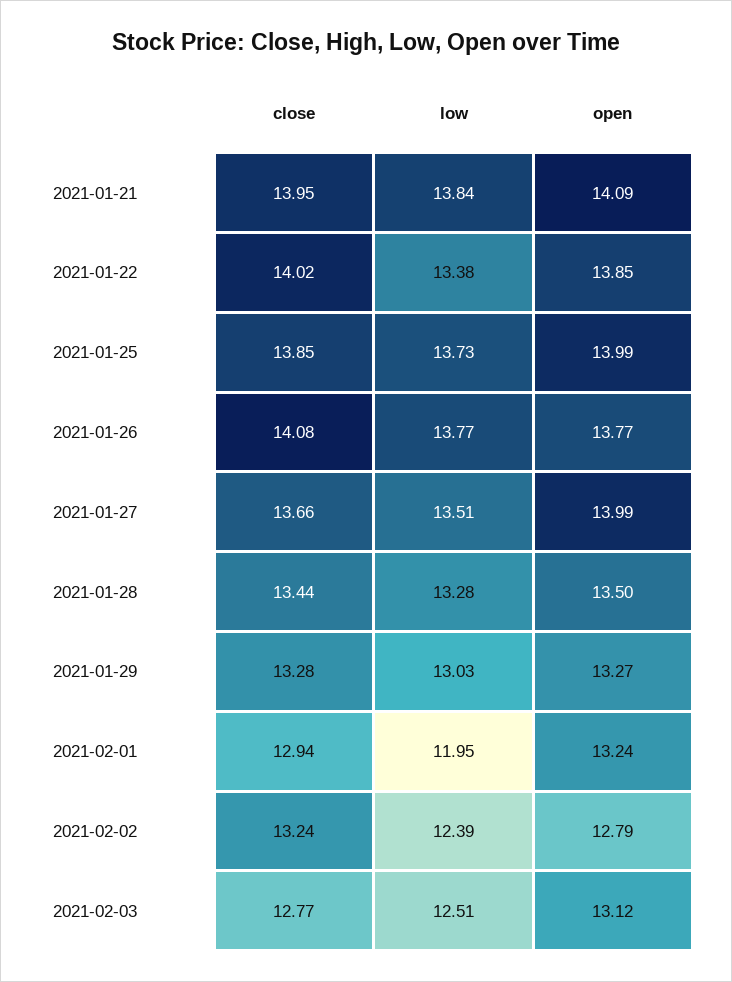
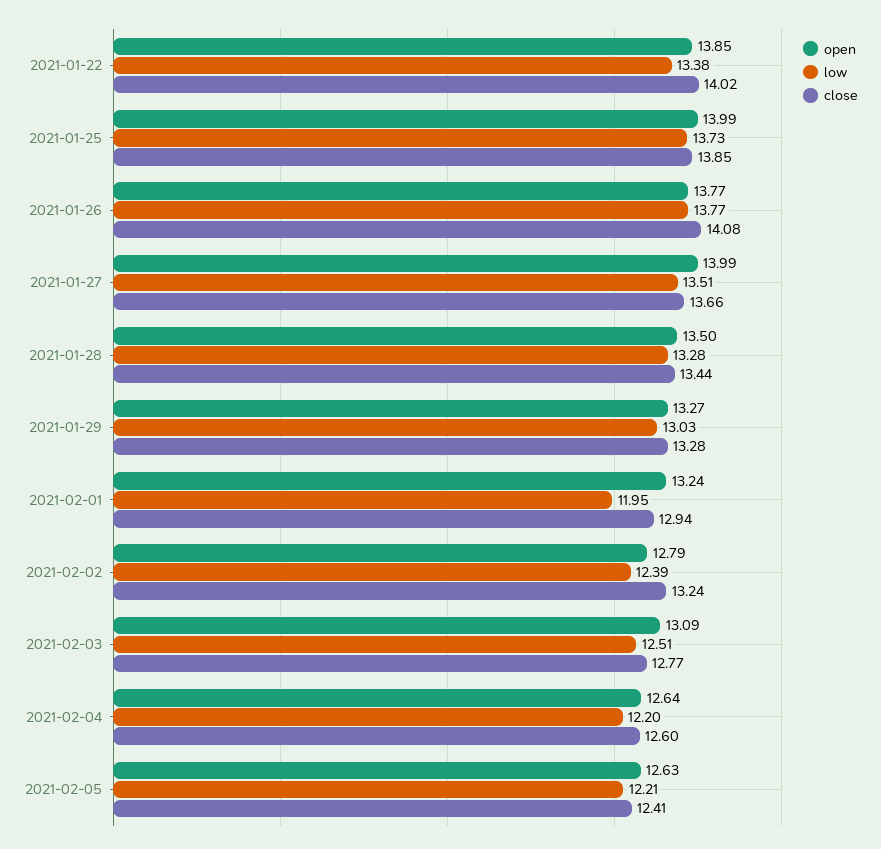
close, 2021-01-21: 13.95 -> none
low, 2021-01-21: 13.84 -> none
open, 2021-01-21: 14.09 -> none
open, 2021-02-03: 13.12 -> 13.09
open, 2021-02-04: none -> 12.64
low, 2021-02-04: none -> 12.2
close, 2021-02-04: none -> 12.6
open, 2021-02-05: none -> 12.63
low, 2021-02-05: none -> 12.21
close, 2021-02-05: none -> 12.41

